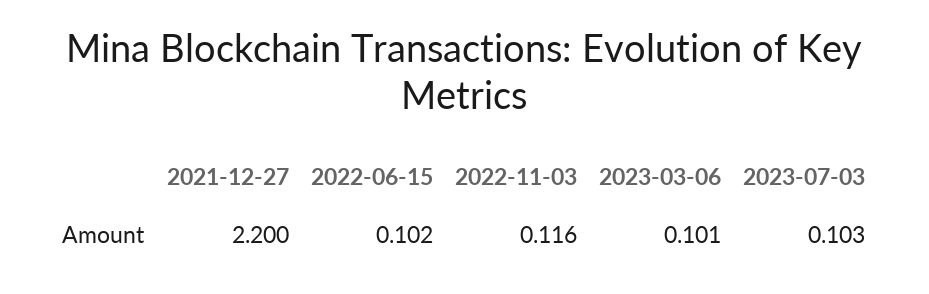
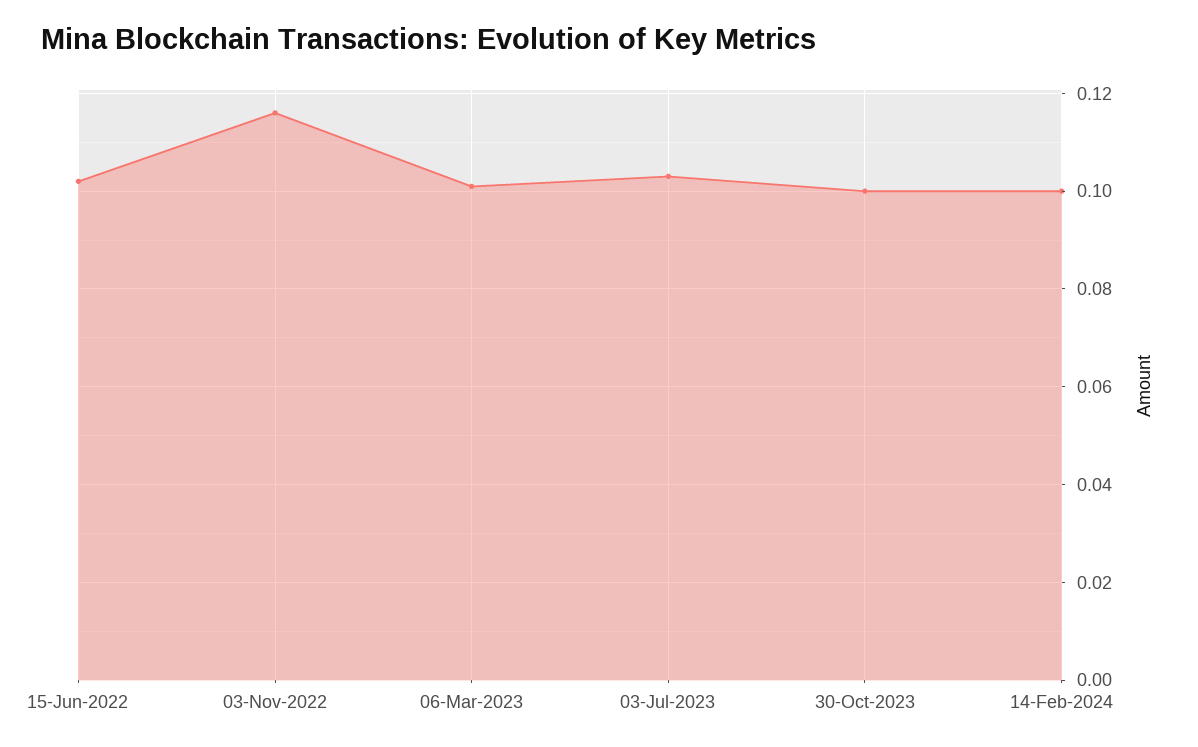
2021-12-27: 2.2 -> none
30-Oct-2023: none -> 0.1
14-Feb-2024: none -> 0.1

